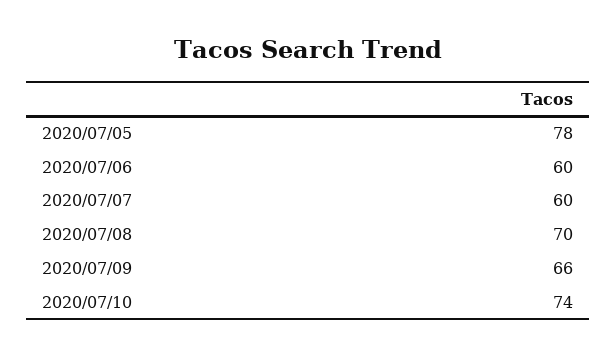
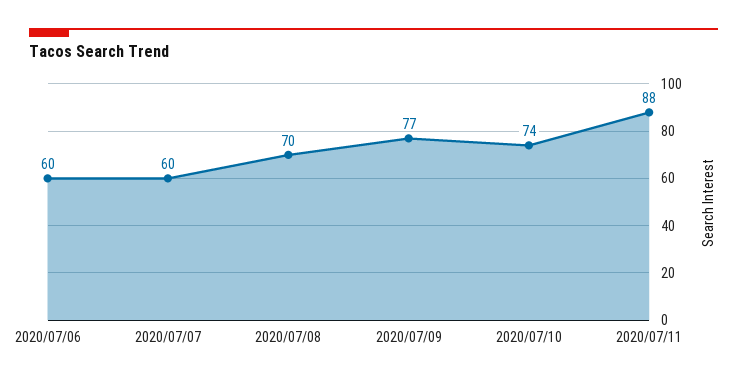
2020/07/05: 78 -> none
2020/07/09: 66 -> 77
2020/07/11: none -> 88

